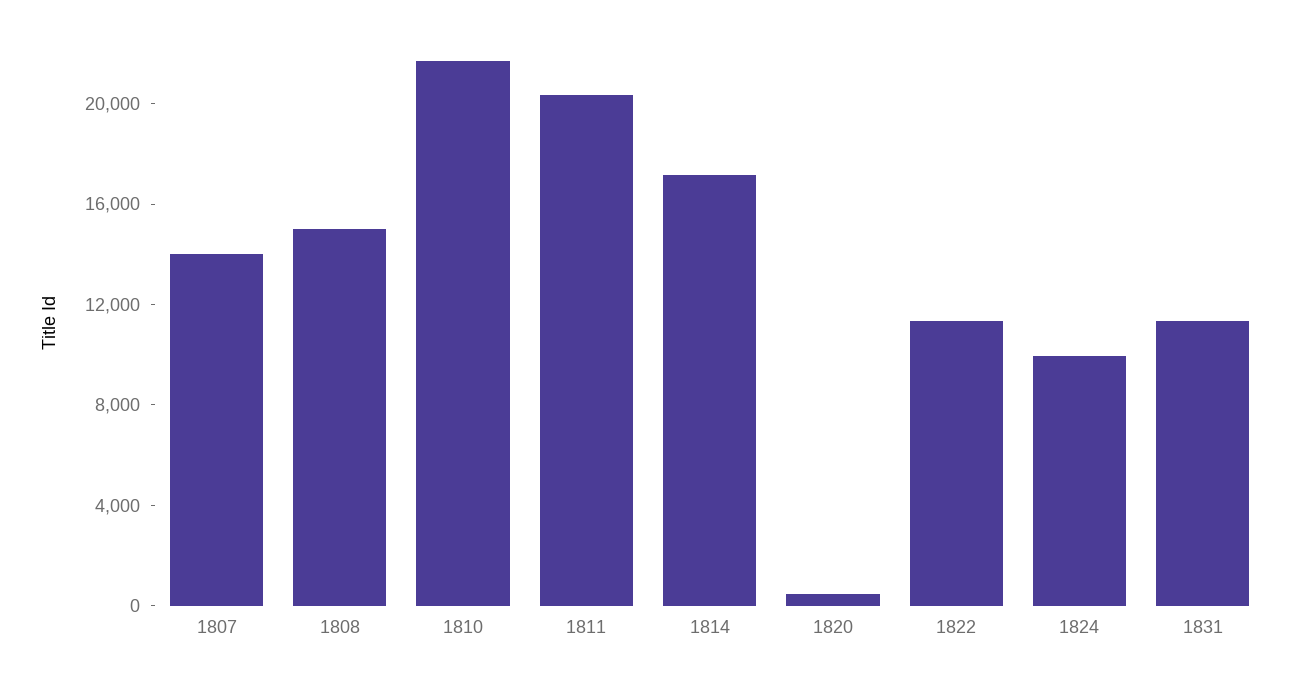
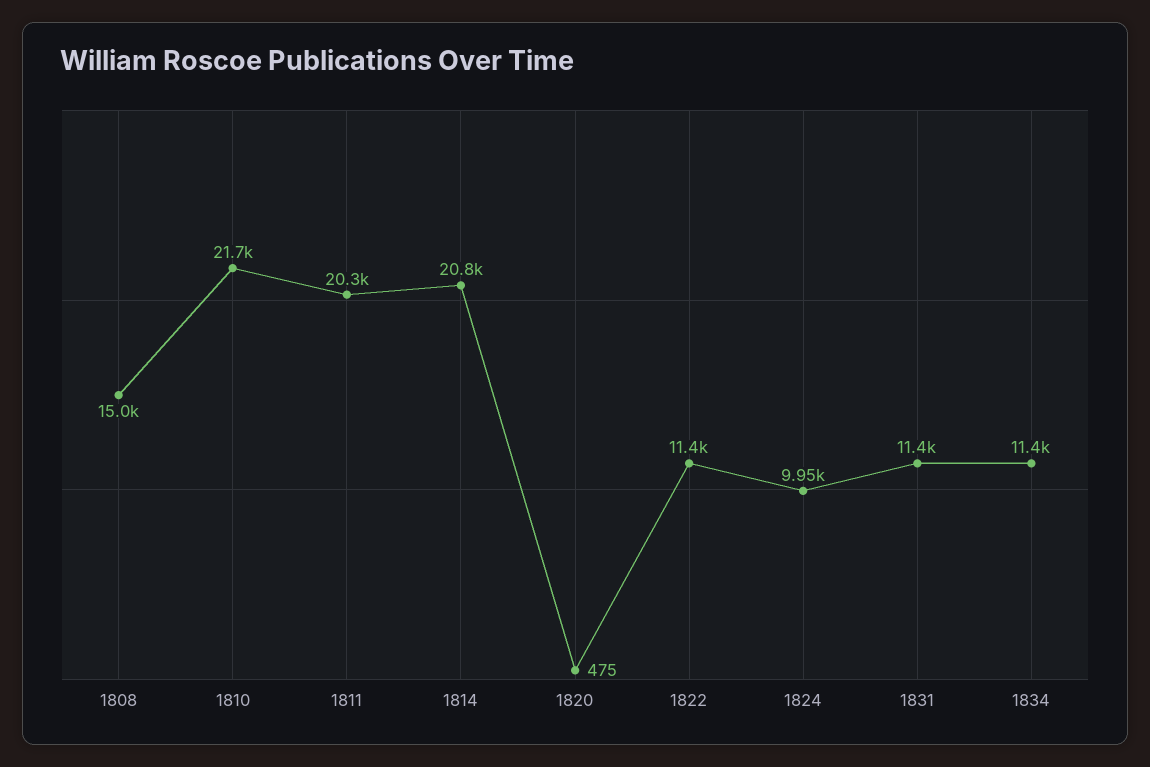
1807: 14000 -> none
1814: 17000 -> 20800
1834: none -> 11400

